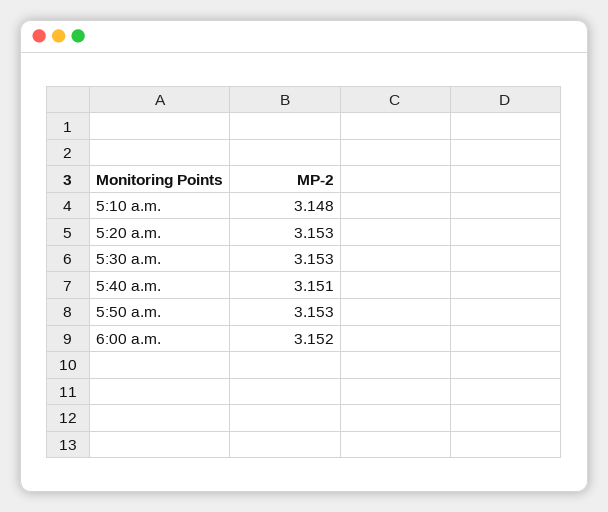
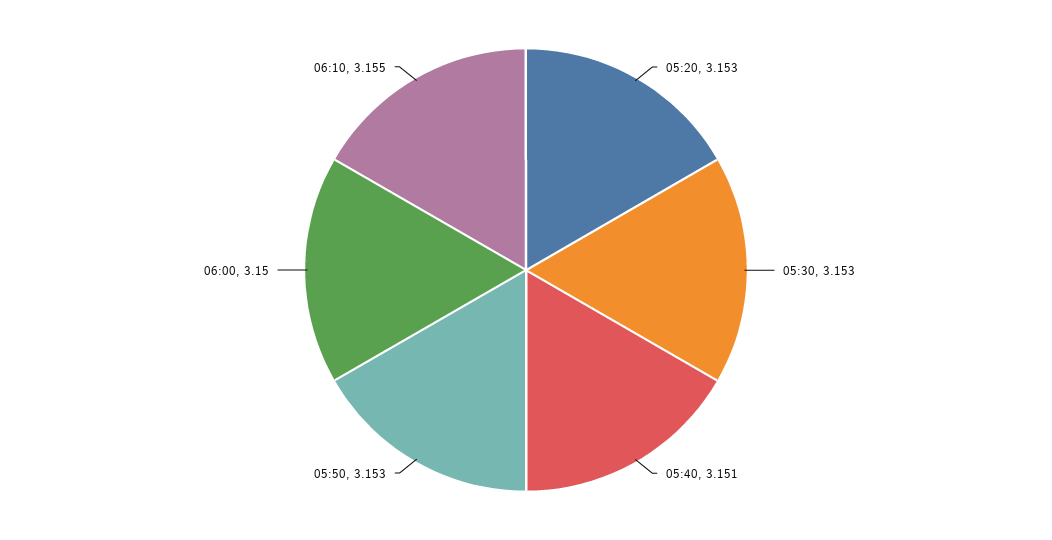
5:10 a.m.: 3.148 -> none
6:00 a.m.: 3.152 -> 3.15
06:10: none -> 3.155

